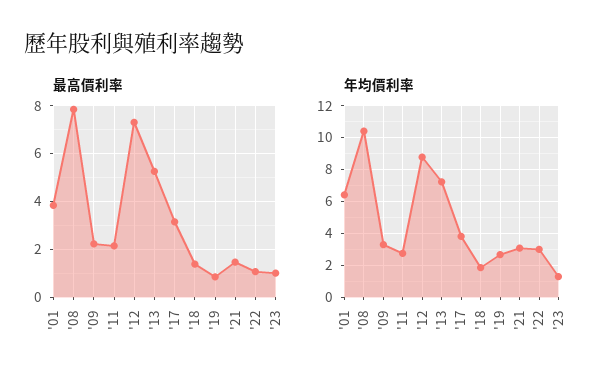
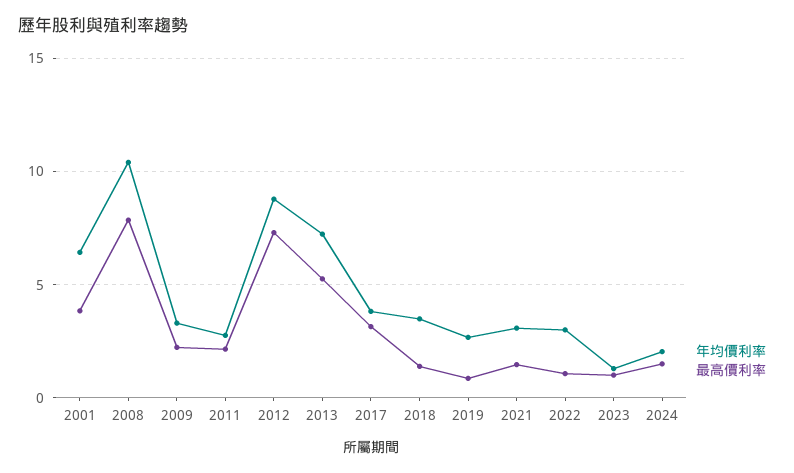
年均價利率, '18: 2 -> 3.5
年均價利率, 2024: none -> 2
最高價利率, 2024: none -> 1.5

